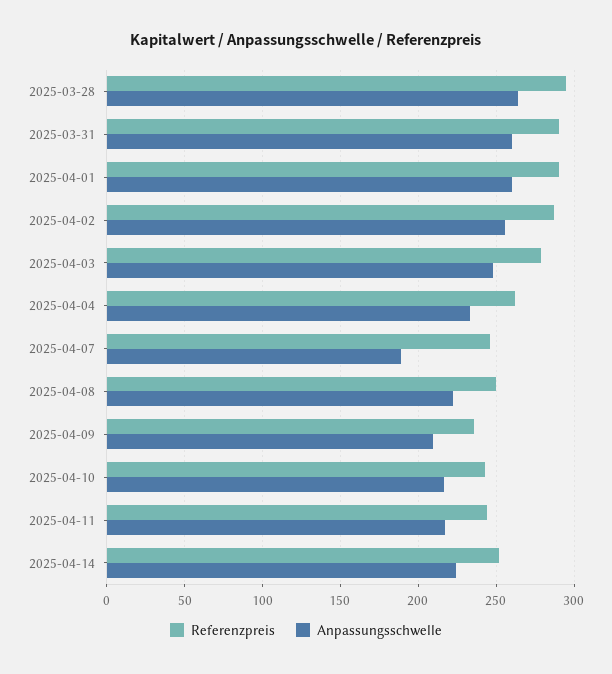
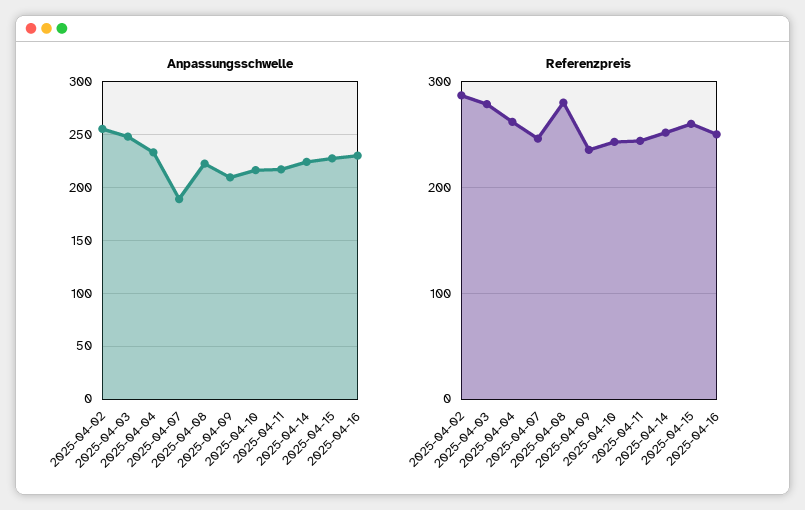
Referenzpreis, 2025-03-28: 295 -> none
Anpassungsschwelle, 2025-03-28: 265 -> none
Referenzpreis, 2025-03-31: 290 -> none
Anpassungsschwelle, 2025-03-31: 260 -> none
Referenzpreis, 2025-04-01: 290 -> none
Anpassungsschwelle, 2025-04-01: 260 -> none
Referenzpreis, 2025-04-08: 250 -> 280
Anpassungsschwelle, 2025-04-15: none -> 230
Anpassungsschwelle, 2025-04-16: none -> 230
Referenzpreis, 2025-04-15: none -> 260
Referenzpreis, 2025-04-16: none -> 250

